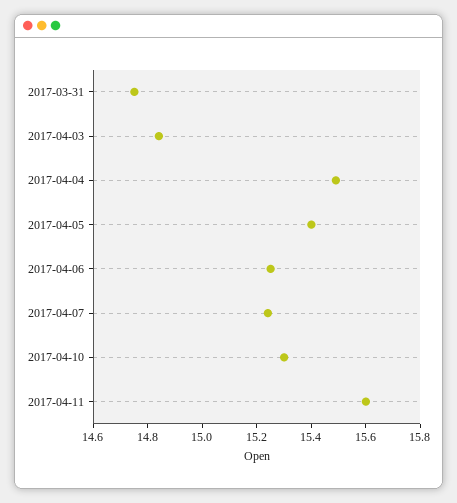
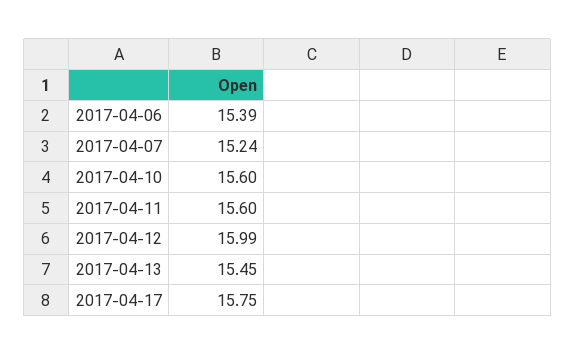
2017-03-31: 14.75 -> none
2017-04-03: 14.85 -> none
2017-04-04: 15.5 -> none
2017-04-05: 15.4 -> none
2017-04-06: 15.25 -> 15.39
2017-04-10: 15.3 -> 15.6
2017-04-12: none -> 15.99
2017-04-13: none -> 15.45
2017-04-17: none -> 15.75

